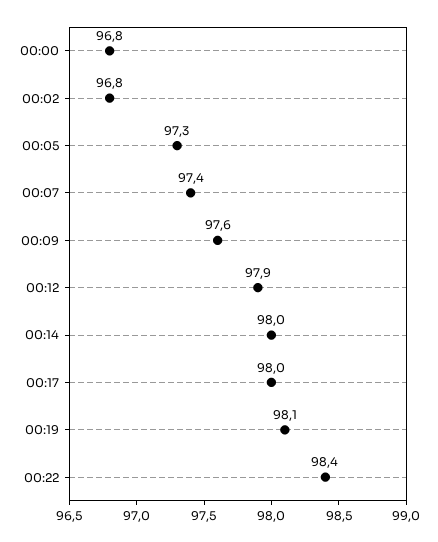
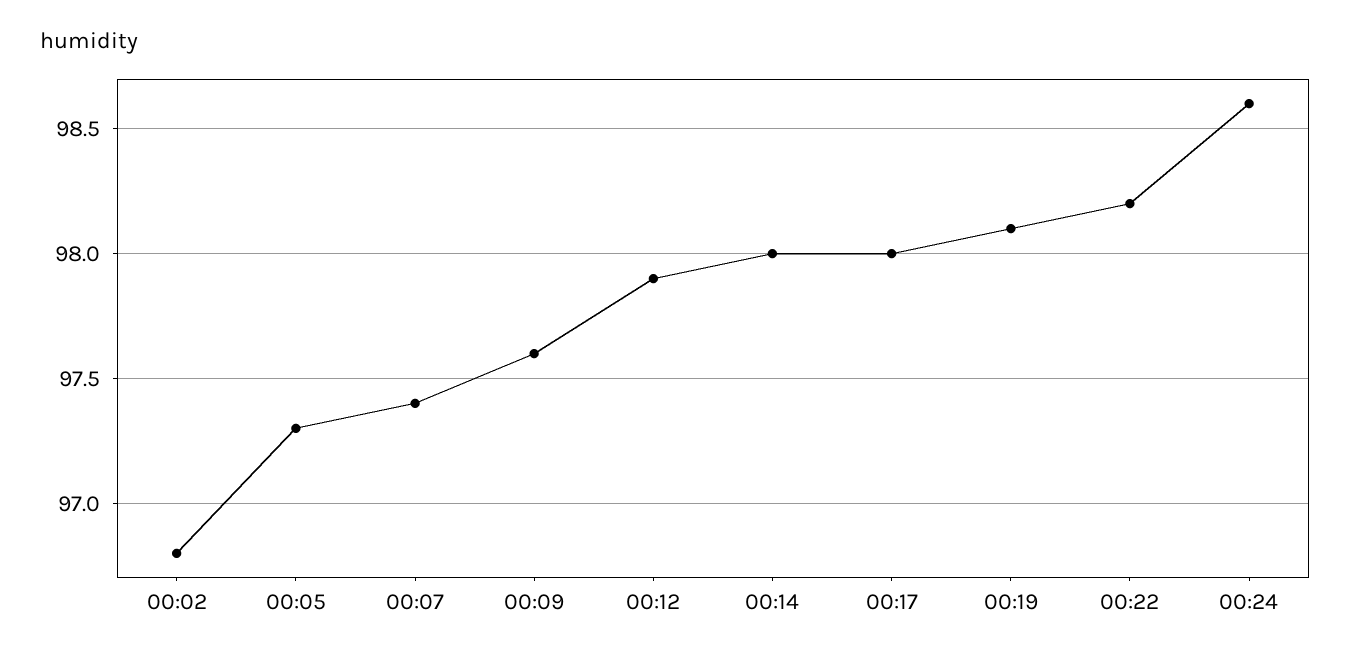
00:00: 96.8 -> none
00:22: 98.4 -> 98.2
00:24: none -> 98.6

